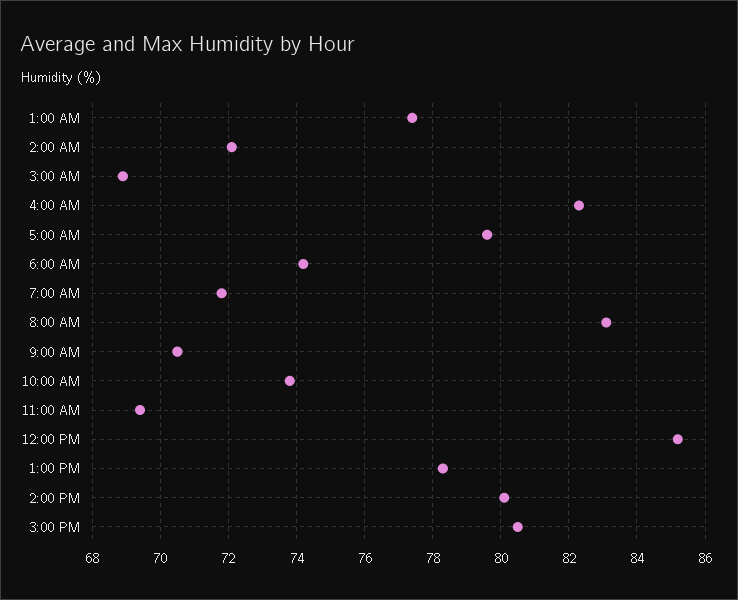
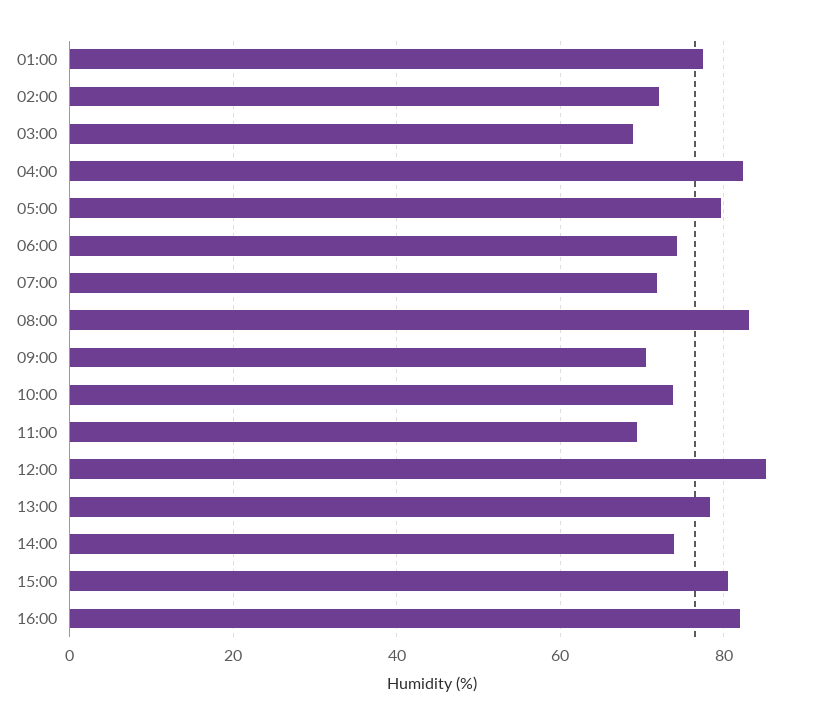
2:00 PM: 80 -> 74
16:00: none -> 82

